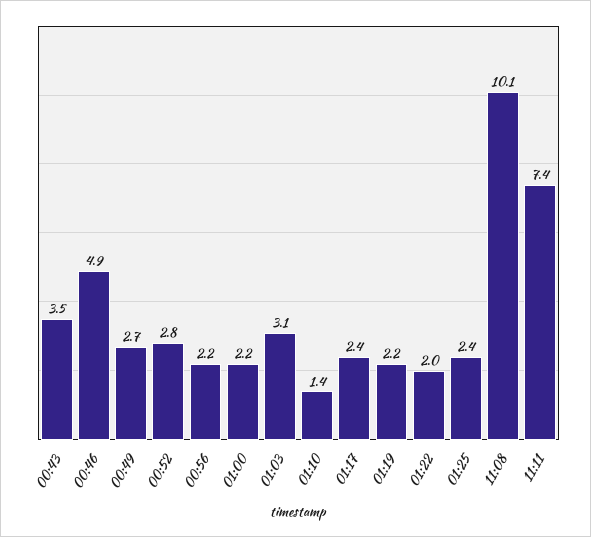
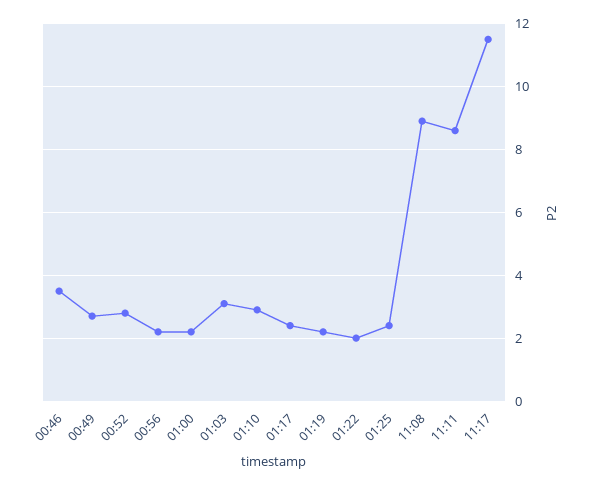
00:43: 3.5 -> none
00:46: 4.9 -> 3.5
01:10: 1.4 -> 3
11:08: 10.1 -> 9
11:11: 7.4 -> 8.5
11:17: none -> 11.5

